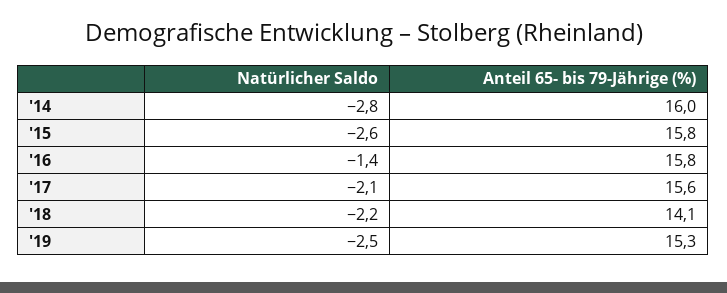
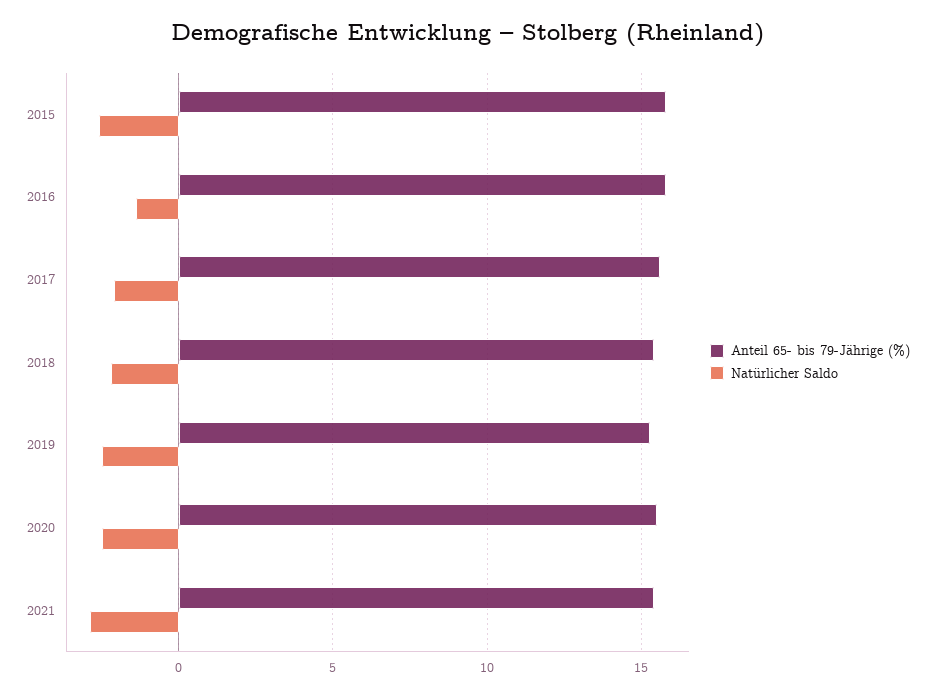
Natürlicher Saldo, '14: -2.8 -> none
Anteil 65- bis 79-Jährige (%), '14: 16 -> none
Anteil 65- bis 79-Jährige (%), '18: 14.1 -> 15.5
Anteil 65- bis 79-Jährige (%), 2020: none -> 15.5
Natürlicher Saldo, 2020: none -> -2.5
Anteil 65- bis 79-Jährige (%), 2021: none -> 15.5
Natürlicher Saldo, 2021: none -> -3

